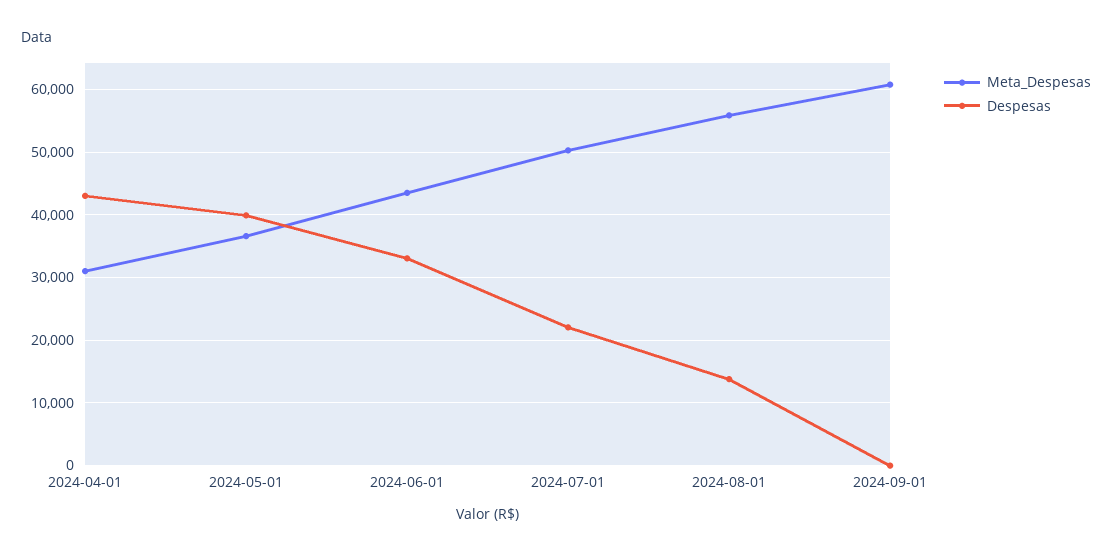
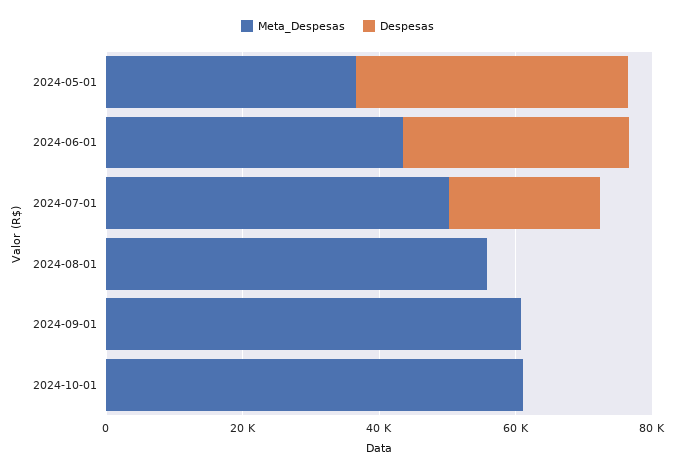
Meta_Despesas, 2024-04-01: 31000 -> none
Despesas, 2024-04-01: 43000 -> none
Despesas, 2024-08-01: 14000 -> 0
Meta_Despesas, 2024-10-01: none -> 60000
Despesas, 2024-10-01: none -> 0

